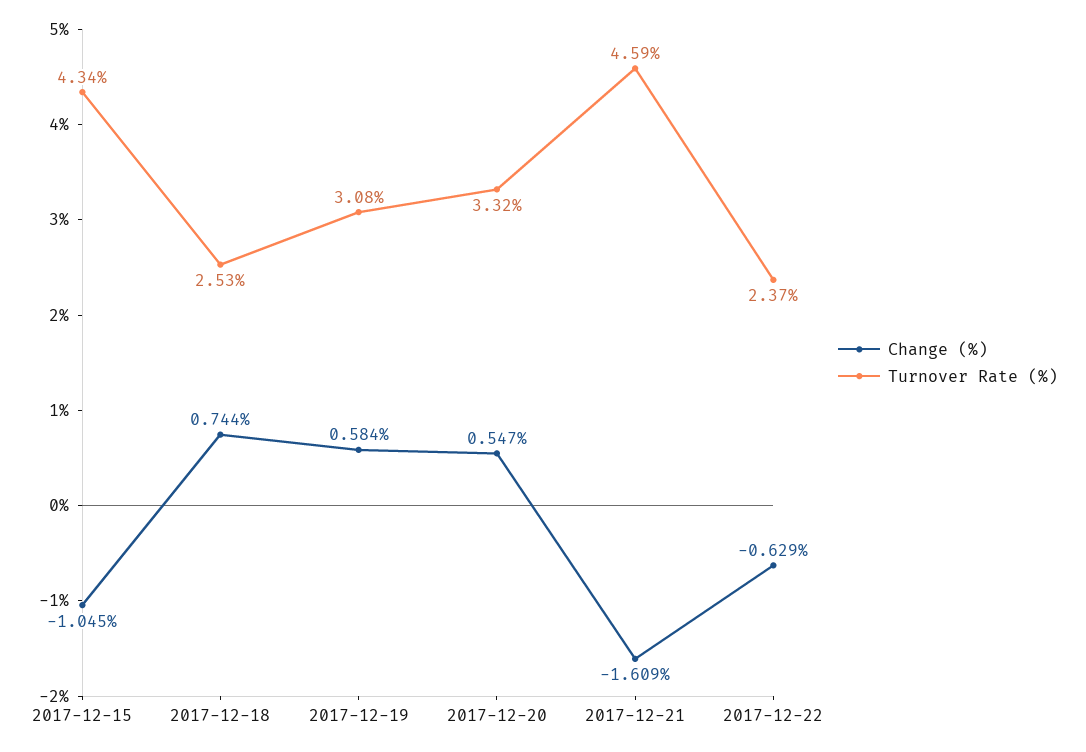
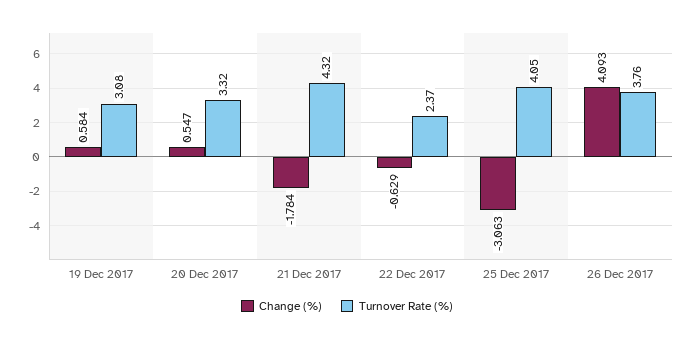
Change (%), 2017-12-15: -1.045 -> none
Turnover Rate (%), 2017-12-15: 4.34 -> none
Change (%), 2017-12-18: 0.744 -> none
Turnover Rate (%), 2017-12-18: 2.53 -> none
Change (%), 2017-12-21: -1.609 -> -1.784
Turnover Rate (%), 2017-12-21: 4.59 -> 4.32
Change (%), 25 Dec 2017: none -> -3.063
Turnover Rate (%), 25 Dec 2017: none -> 4.05
Change (%), 26 Dec 2017: none -> 4.093
Turnover Rate (%), 26 Dec 2017: none -> 3.76

